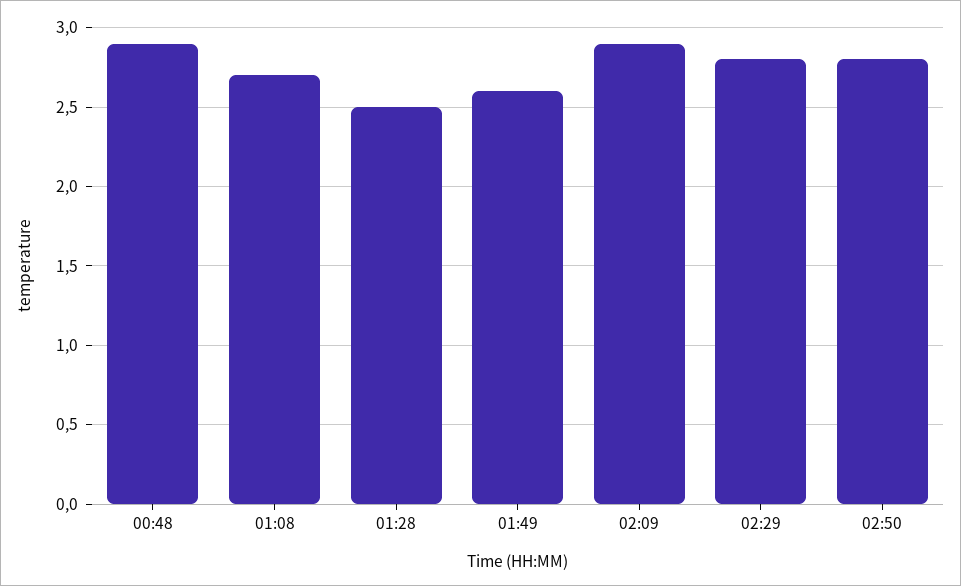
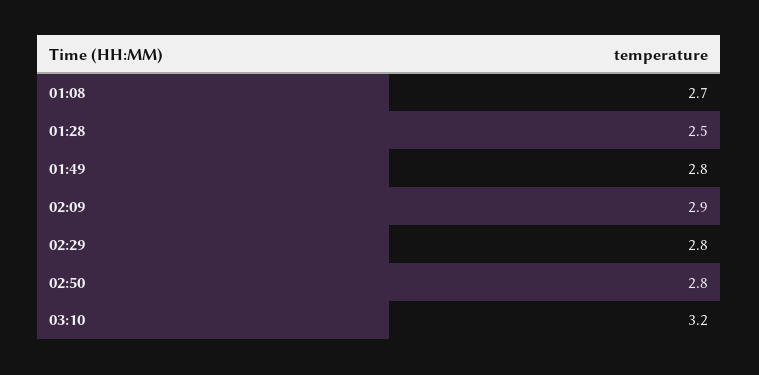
00:48: 2.9 -> none
01:49: 2.6 -> 2.8
03:10: none -> 3.2

